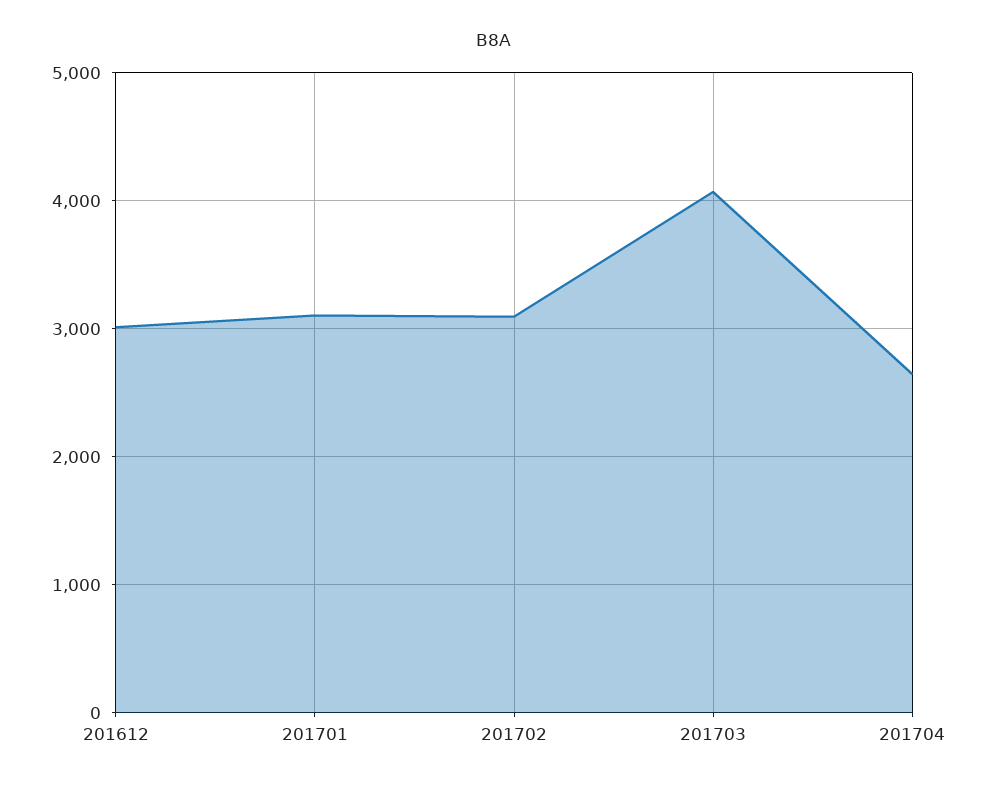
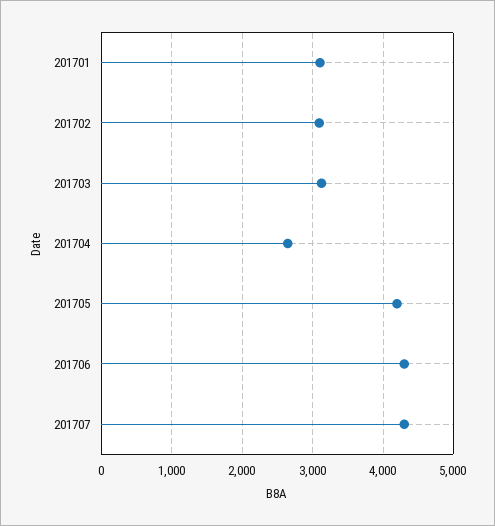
201612: 3000 -> none
201703: 4100 -> 3100
201705: none -> 4200
201706: none -> 4300
201707: none -> 4300

